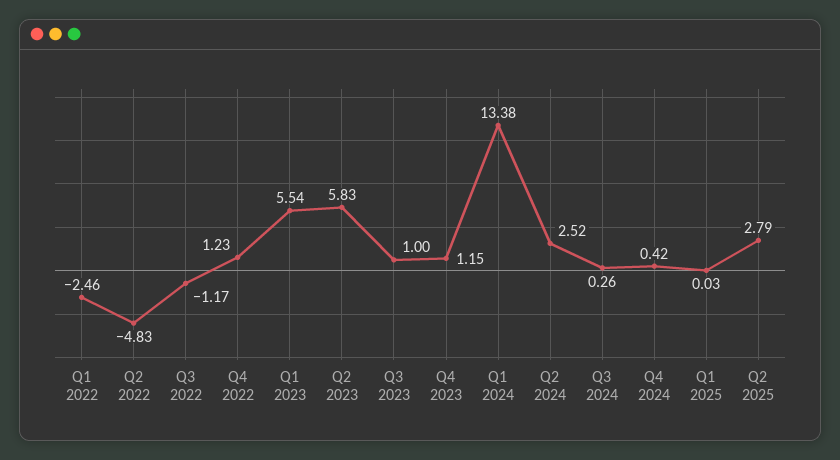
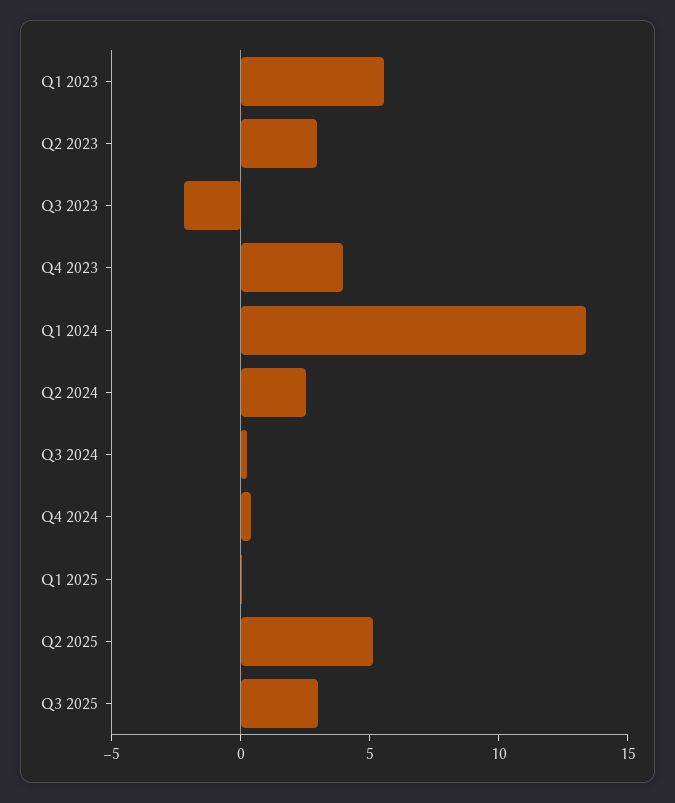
Q1 2022: -2.46 -> none
Q2 2022: -4.83 -> none
Q3 2022: -1.17 -> none
Q4 2022: 1.23 -> none
Q2 2023: 5.83 -> 3
Q3 2023: 1 -> -2
Q4 2023: 1.15 -> 4
Q2 2025: 2.79 -> 5
Q3 2025: none -> 3

